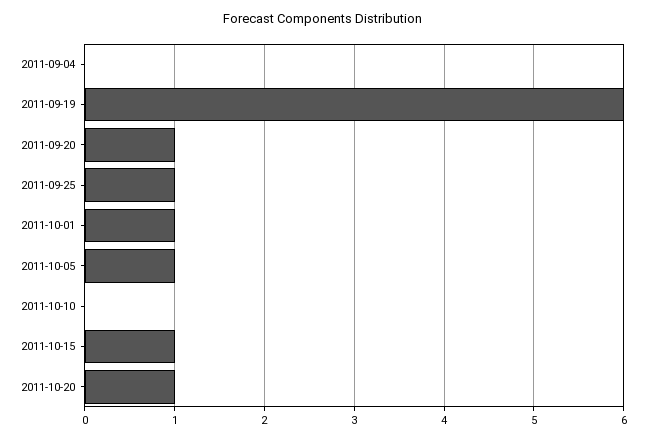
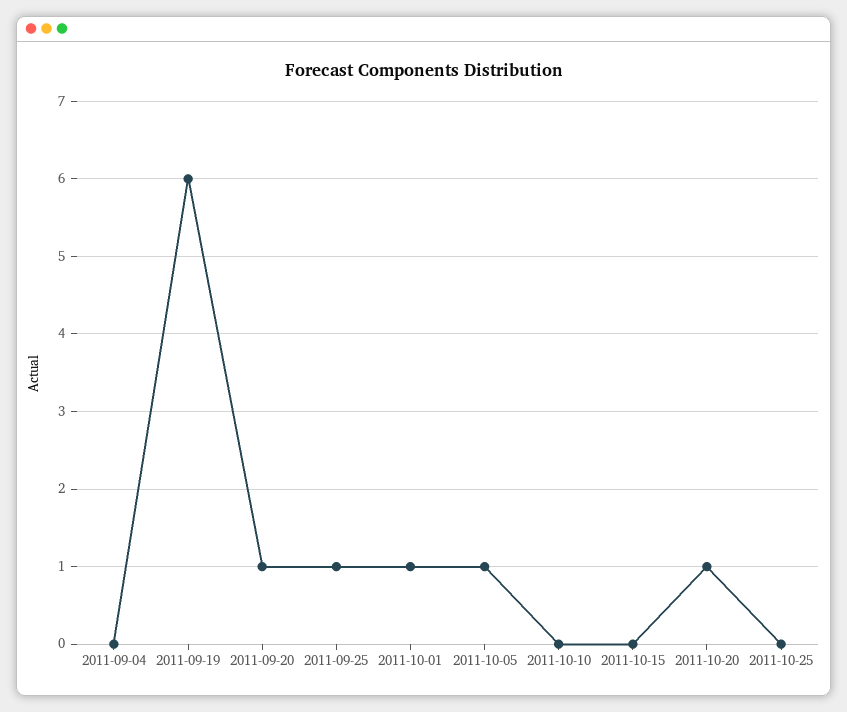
2011-10-15: 1 -> 0
2011-10-25: none -> 0

